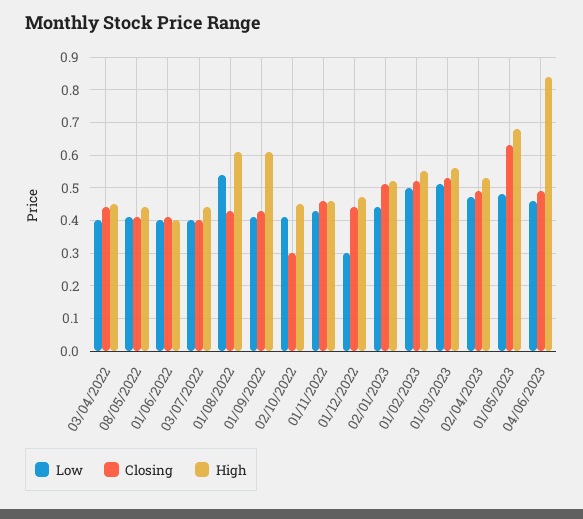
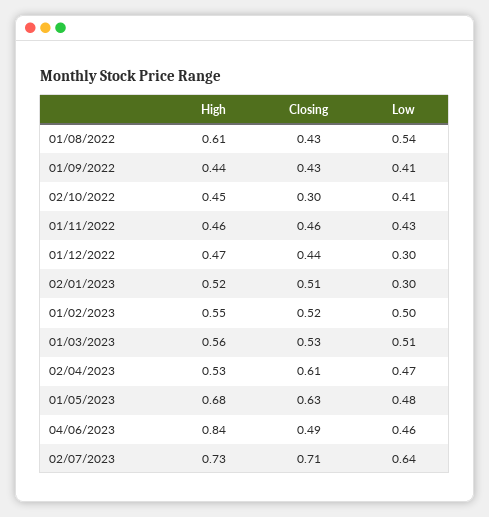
Low, 03/04/2022: 0.4 -> none
Closing, 03/04/2022: 0.45 -> none
High, 03/04/2022: 0.45 -> none
Low, 08/05/2022: 0.4 -> none
Closing, 08/05/2022: 0.4 -> none
High, 08/05/2022: 0.45 -> none
Low, 01/06/2022: 0.4 -> none
Closing, 01/06/2022: 0.4 -> none
High, 01/06/2022: 0.4 -> none
Low, 03/07/2022: 0.4 -> none
Closing, 03/07/2022: 0.4 -> none
High, 03/07/2022: 0.45 -> none
High, 01/09/2022: 0.6 -> 0.44
Low, 02/01/2023: 0.45 -> 0.3
Closing, 02/04/2023: 0.5 -> 0.61
High, 02/07/2023: none -> 0.73
Closing, 02/07/2023: none -> 0.71
Low, 02/07/2023: none -> 0.64

